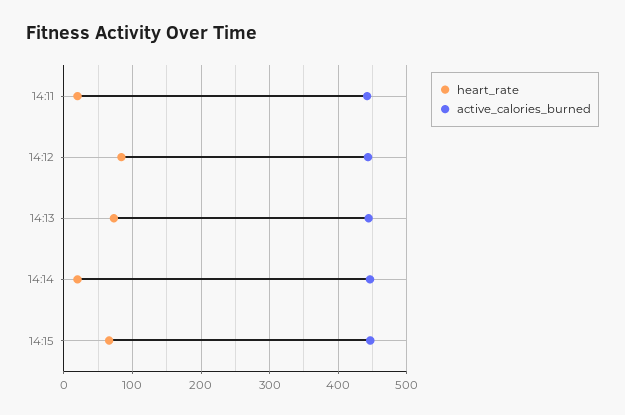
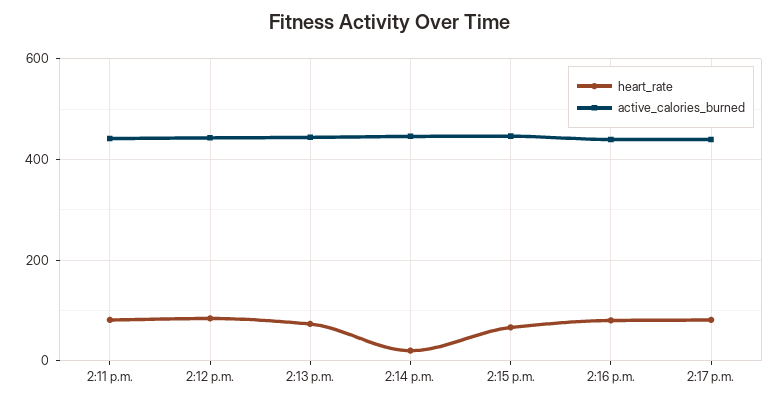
heart_rate, 14:11: 20 -> 80
heart_rate, 2:16 p.m.: none -> 80
active_calories_burned, 2:16 p.m.: none -> 440
heart_rate, 2:17 p.m.: none -> 80
active_calories_burned, 2:17 p.m.: none -> 440

